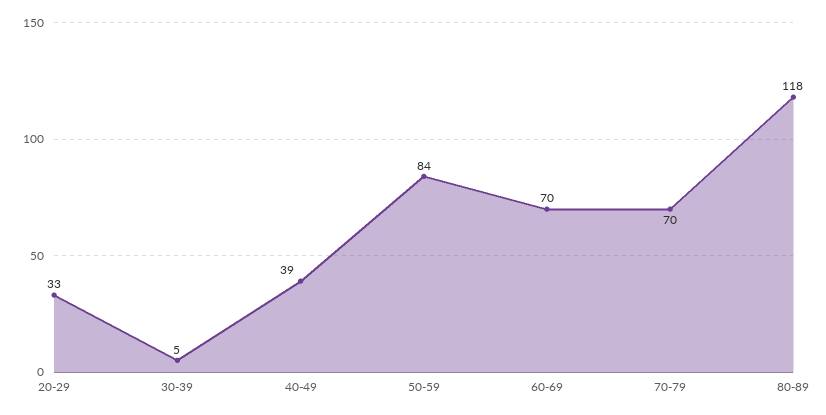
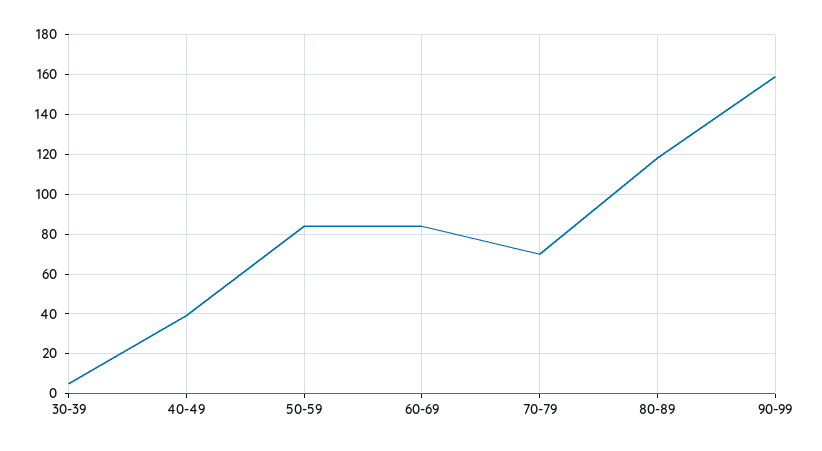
20-29: 33 -> none
60-69: 70 -> 85
90-99: none -> 160

